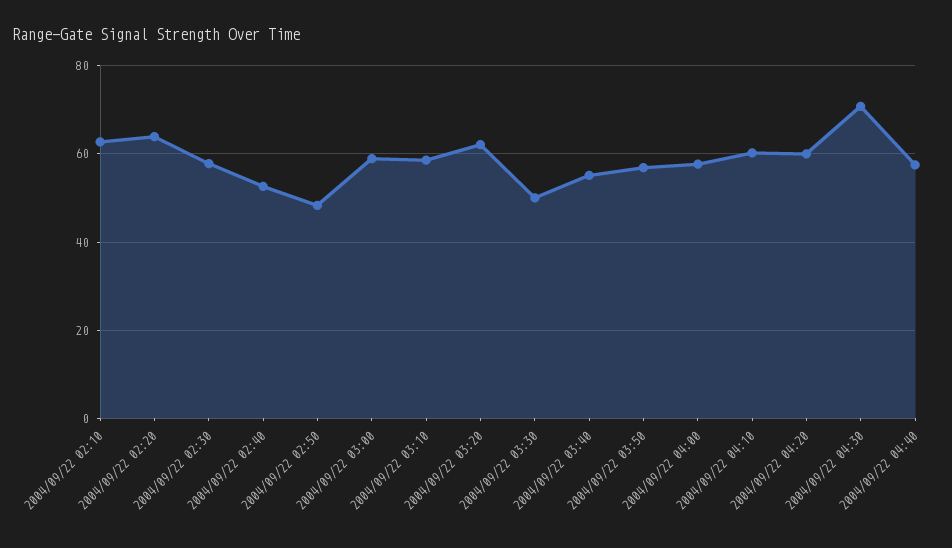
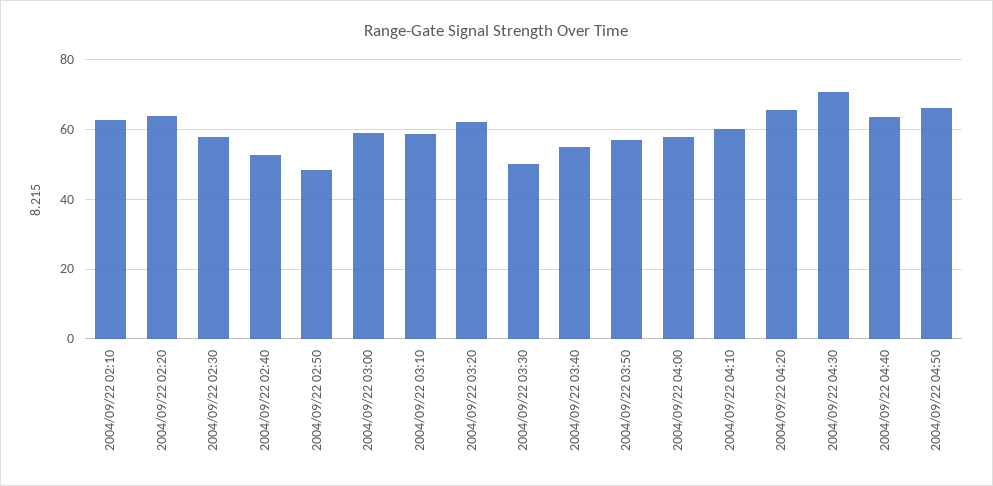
2004/09/22 04:20: 60 -> 66
2004/09/22 04:40: 58 -> 64
2004/09/22 04:50: none -> 66

